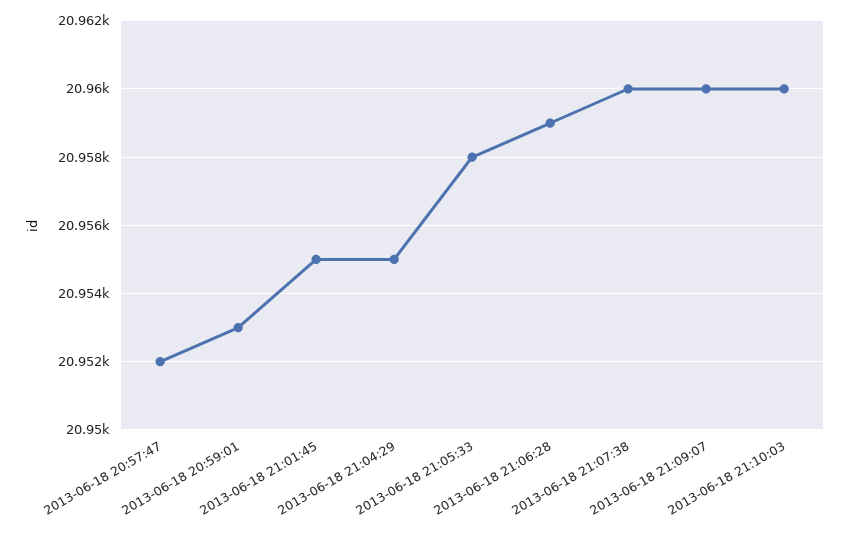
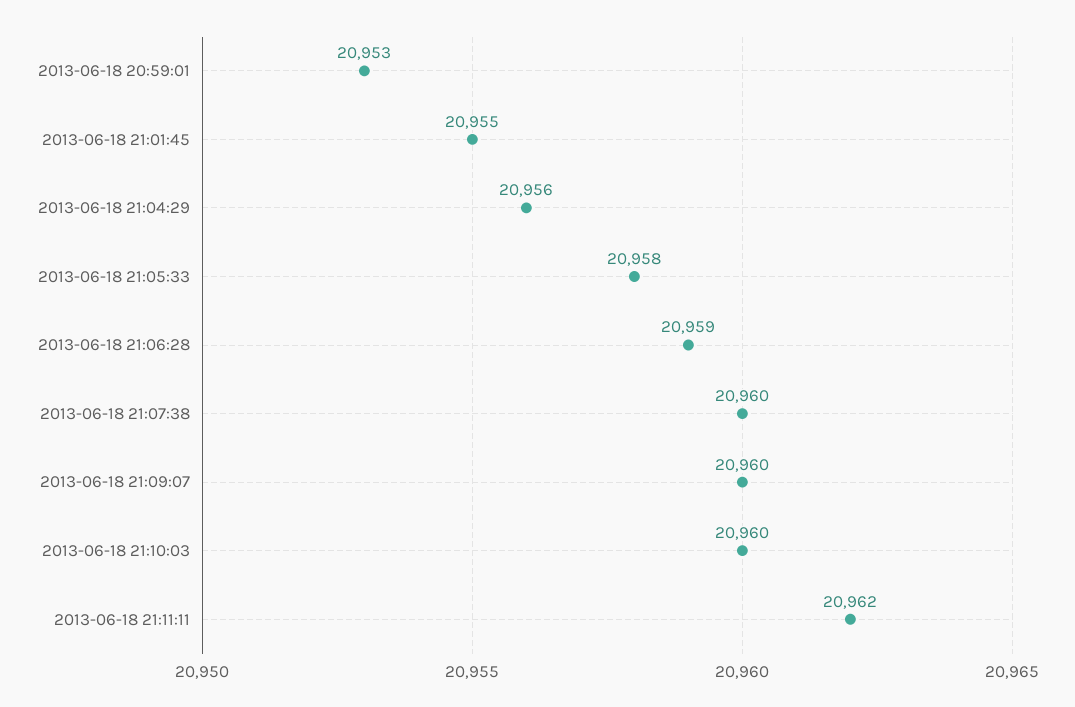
2013-06-18 20:57:47: 20952 -> none
2013-06-18 21:04:29: 20955 -> 20956
2013-06-18 21:11:11: none -> 20962

